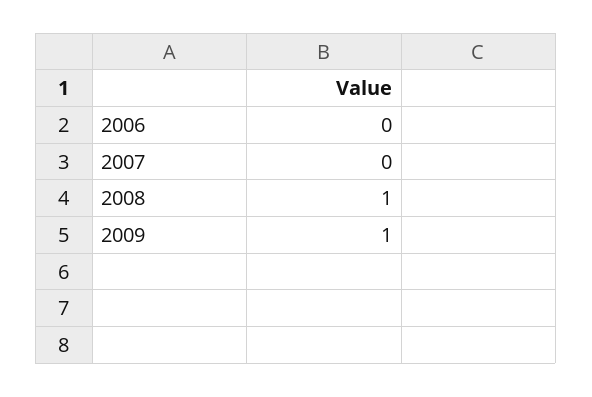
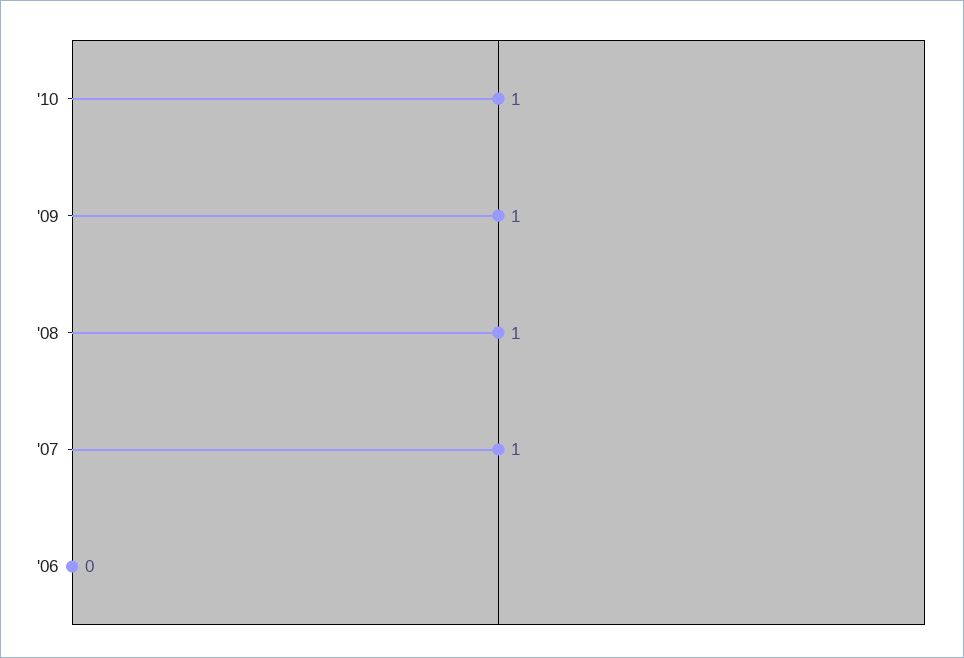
2007: 0 -> 1
'10: none -> 1

